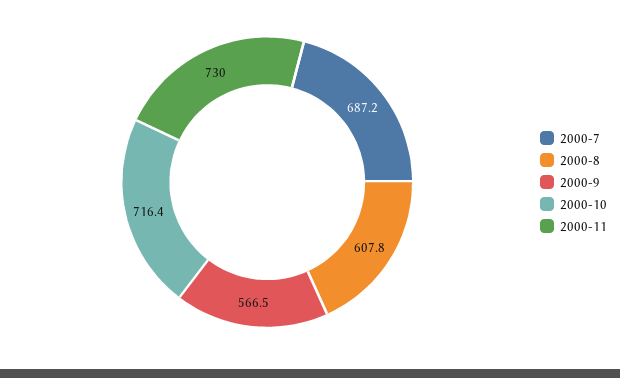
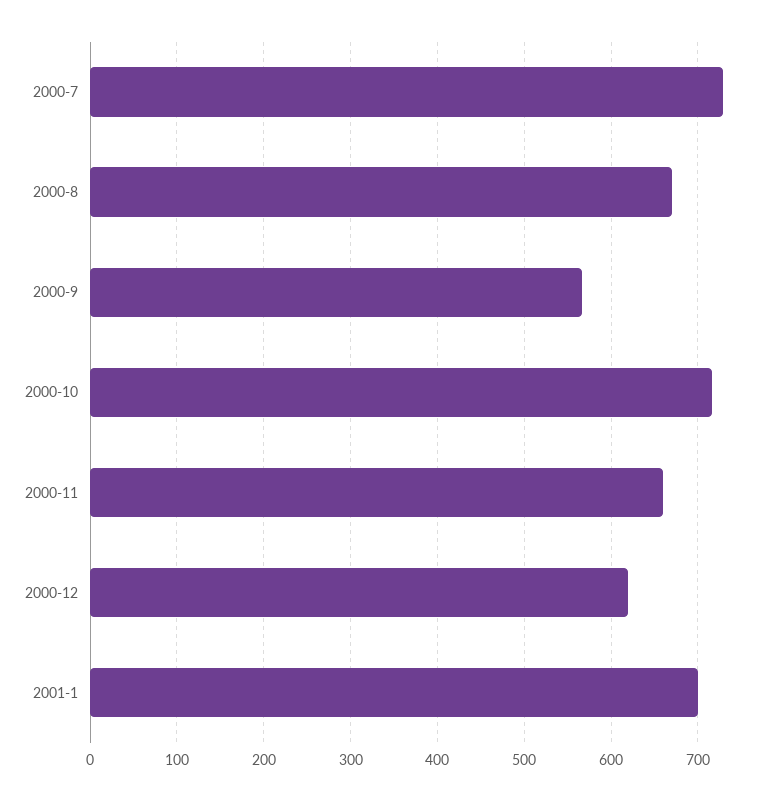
2000-7: 687.2 -> 730
2000-8: 607.8 -> 670
2000-11: 730 -> 660
2000-12: none -> 620
2001-1: none -> 700

